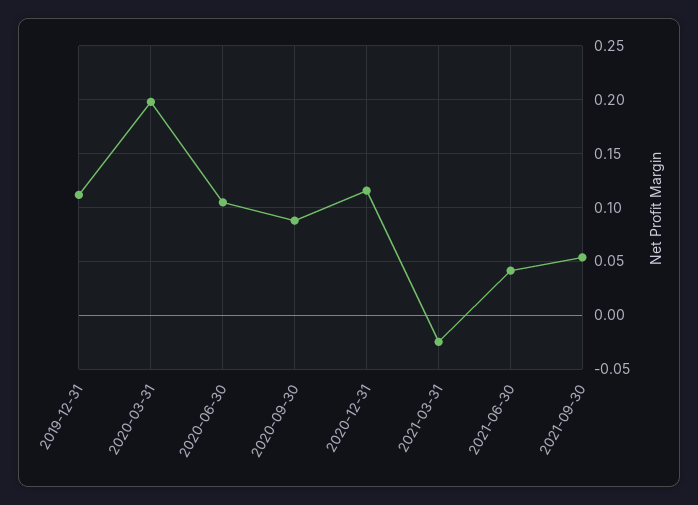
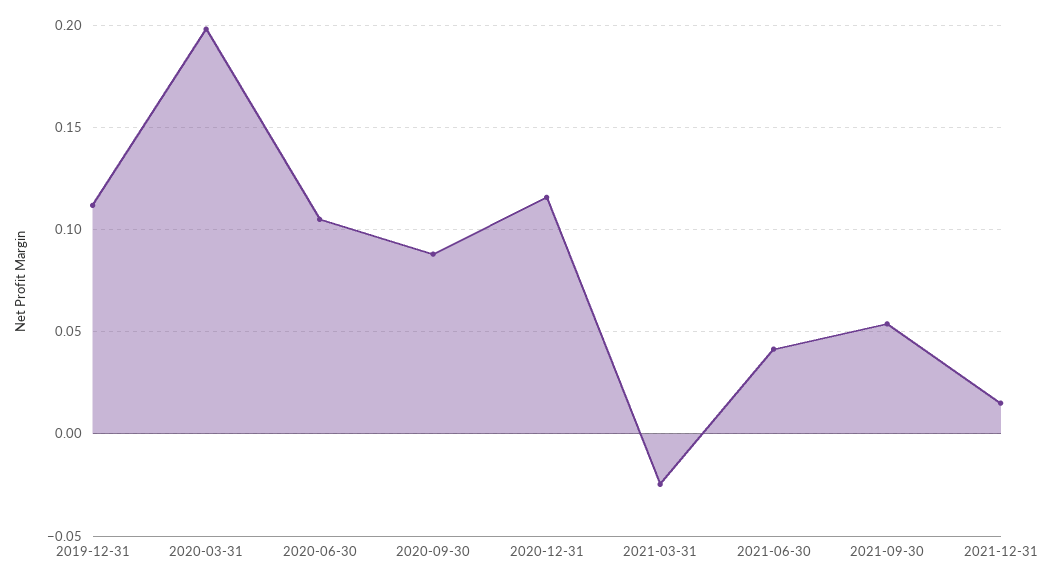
2021-12-31: none -> 0.015

